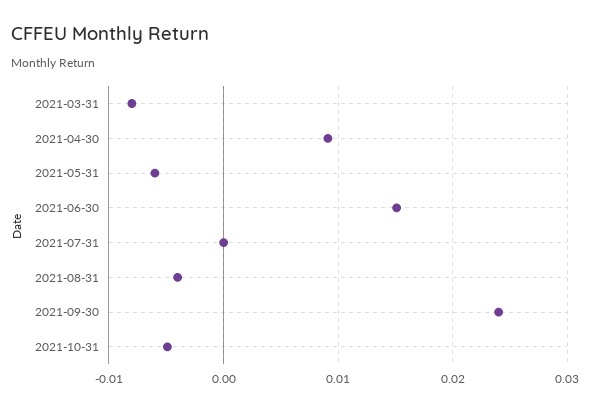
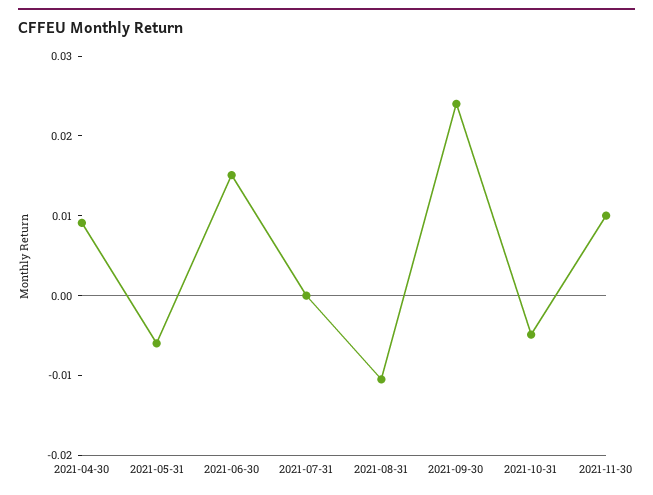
2021-03-31: -0.008 -> none
2021-08-31: -0.004 -> -0.01
2021-11-30: none -> 0.01

